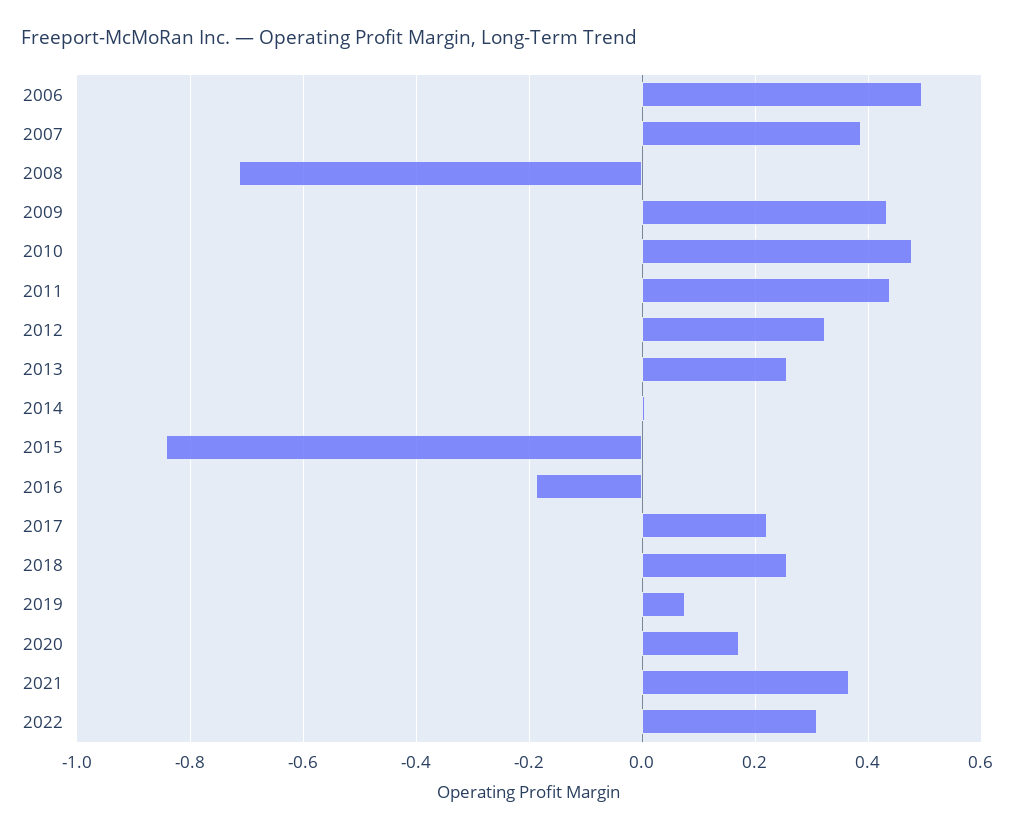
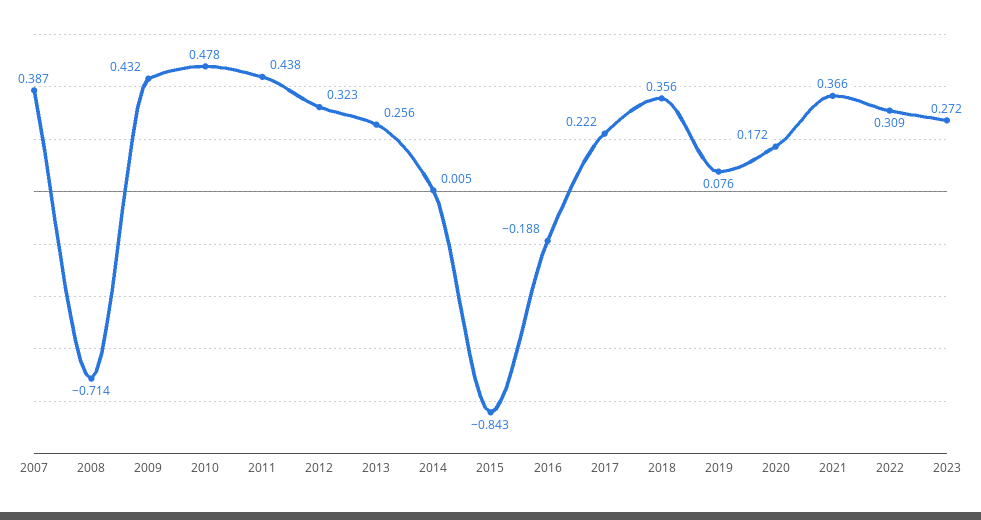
2006: 0.5 -> none
2018: 0.26 -> 0.356
2023: none -> 0.272

